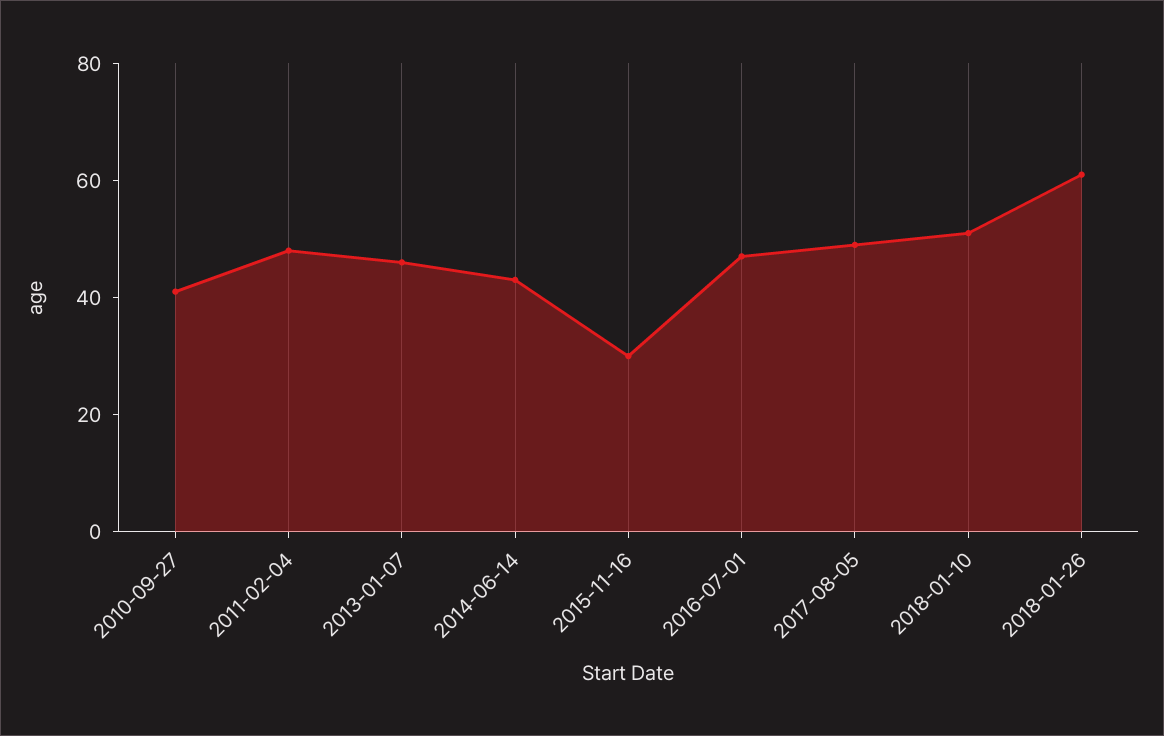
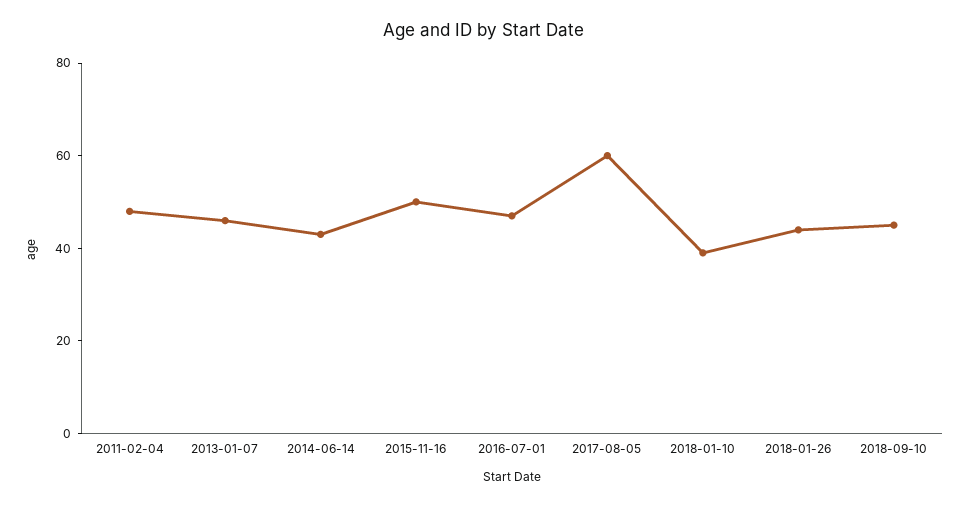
2010-09-27: 40 -> none
2015-11-16: 30 -> 50
2017-08-05: 50 -> 60
2018-01-10: 50 -> 40
2018-01-26: 60 -> 45
2018-09-10: none -> 45

